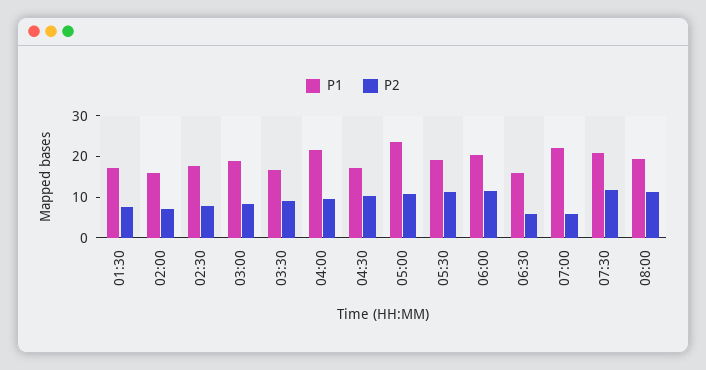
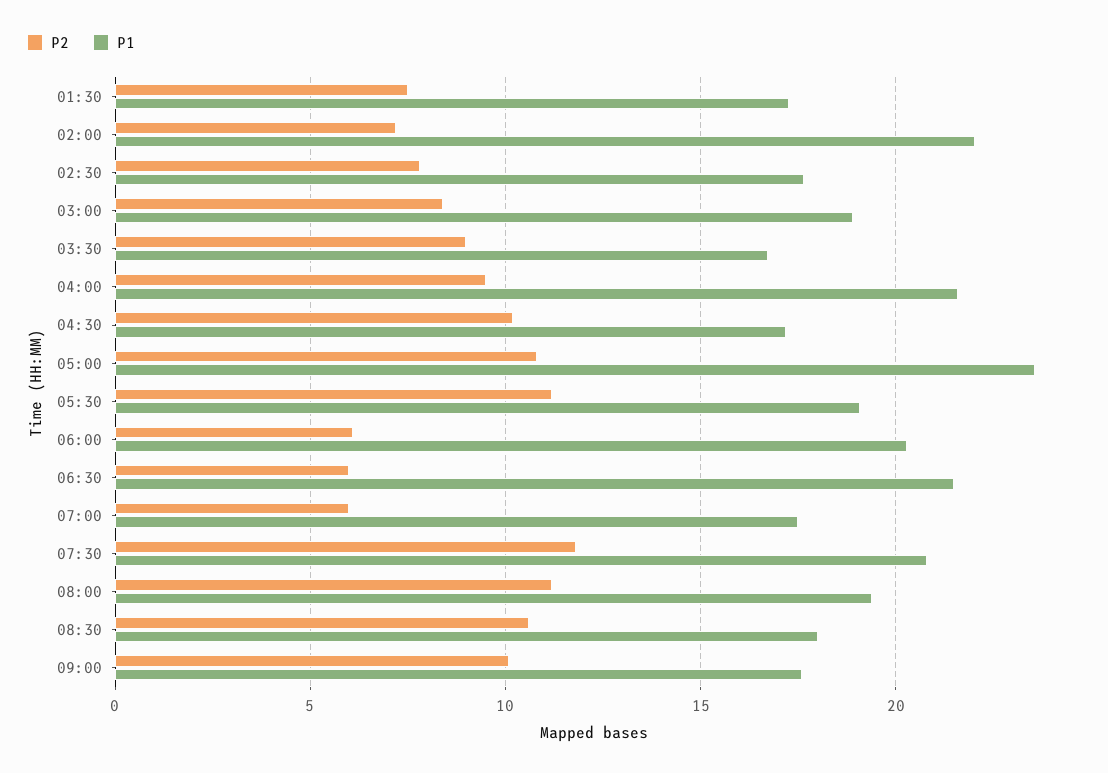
P1, 02:00: 16 -> 22
P2, 06:00: 12 -> 6
P1, 06:30: 16 -> 21.5
P1, 07:00: 22 -> 17.5
P2, 08:30: none -> 10.5
P1, 08:30: none -> 18
P2, 09:00: none -> 10
P1, 09:00: none -> 17.5

